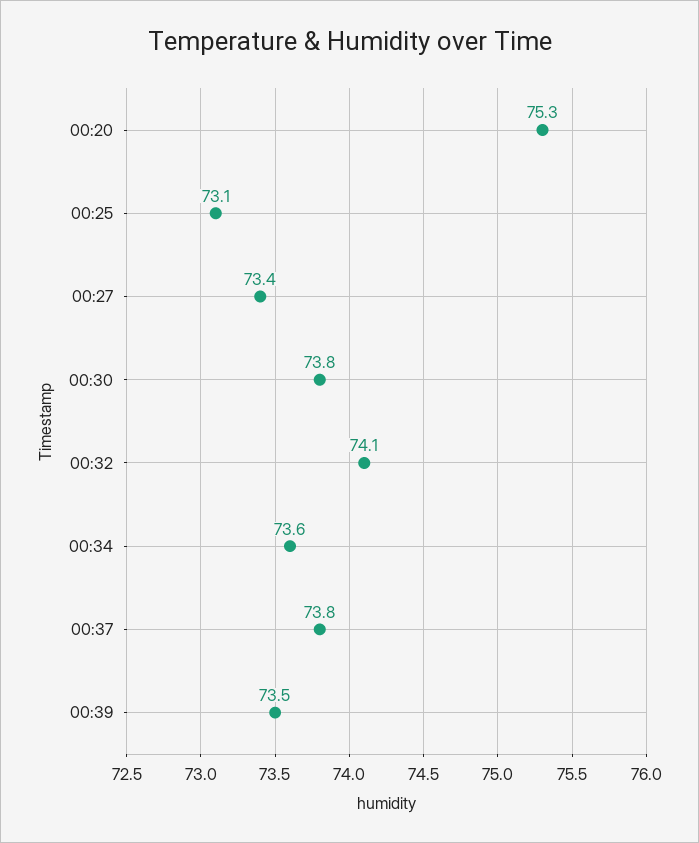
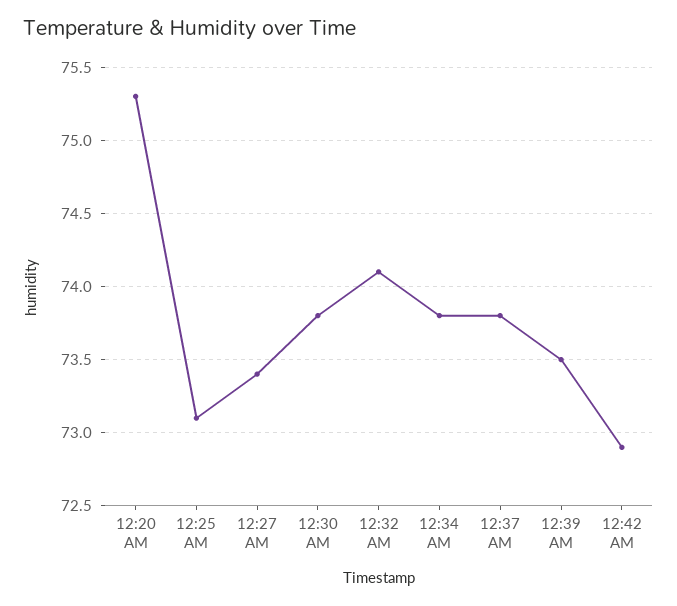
00:34: 73.6 -> 73.8
12:42 AM: none -> 72.9

